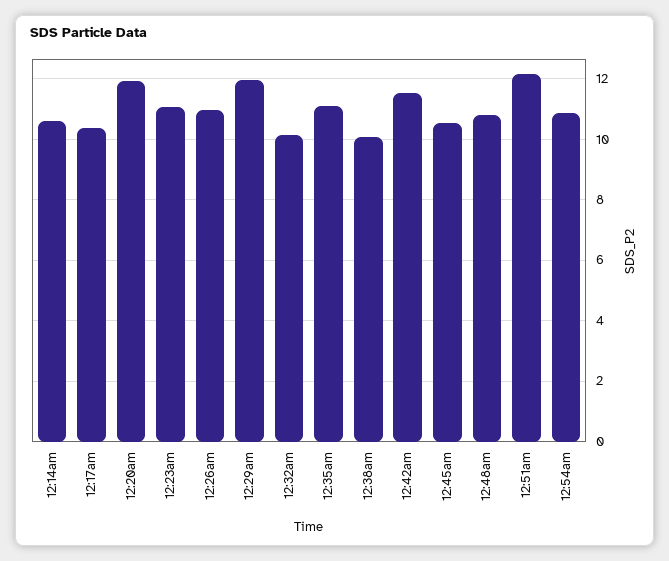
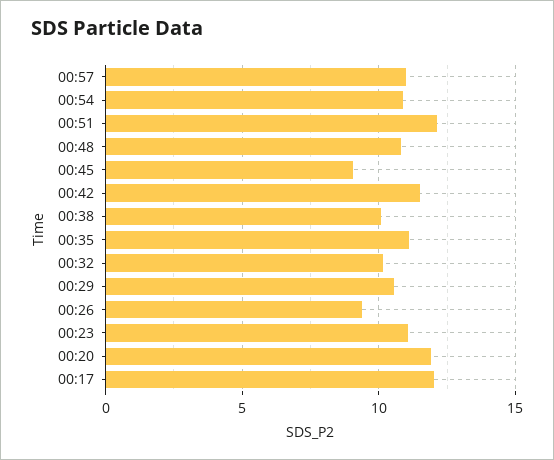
12:14am: 10.6 -> none
12:17am: 10.4 -> 12
12:26am: 11 -> 9.5
12:29am: 12 -> 10.5
12:45am: 10.6 -> 9
00:57: none -> 11

